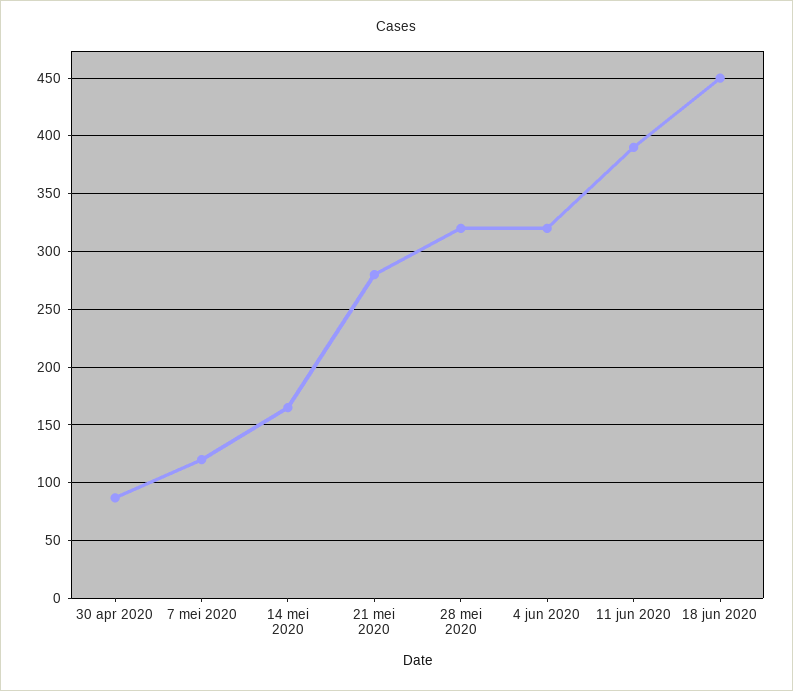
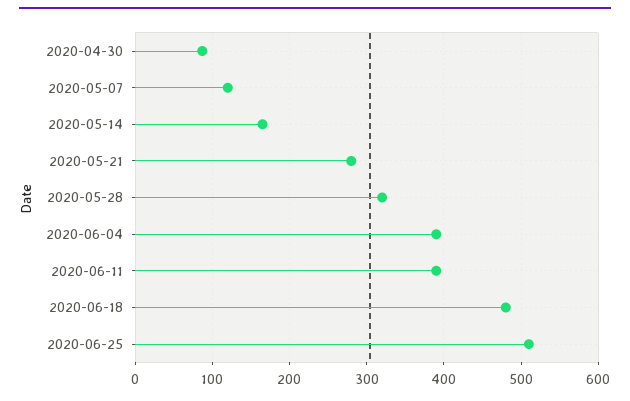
4 jun 2020: 320 -> 390
18 jun 2020: 450 -> 480
2020-06-25: none -> 510

